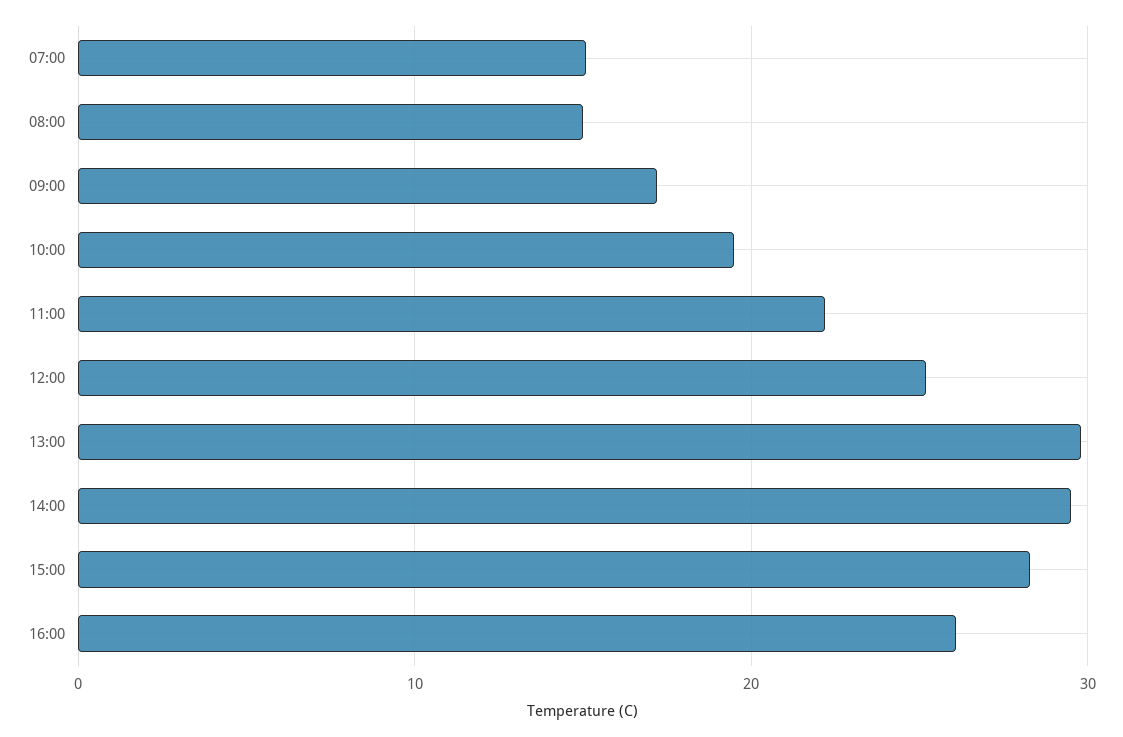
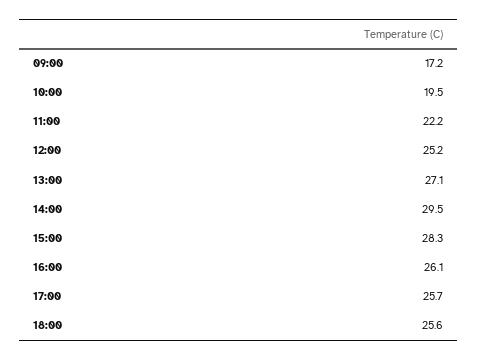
07:00: 15 -> none
08:00: 15 -> none
13:00: 30 -> 27.1
17:00: none -> 25.7
18:00: none -> 25.6

